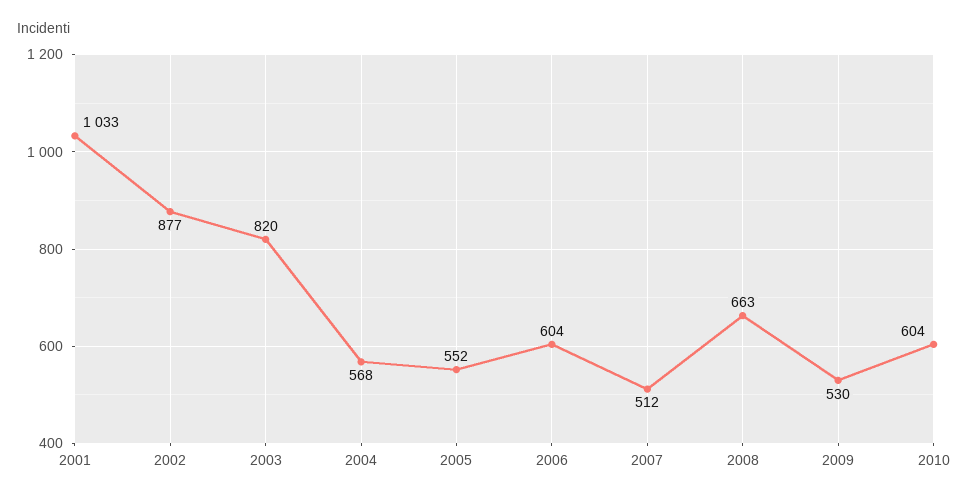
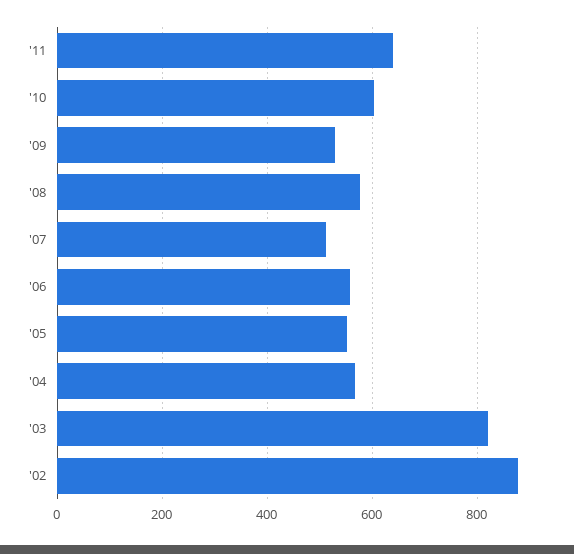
2001: 1033 -> none
2006: 604 -> 560
2008: 663 -> 580
'11: none -> 640

